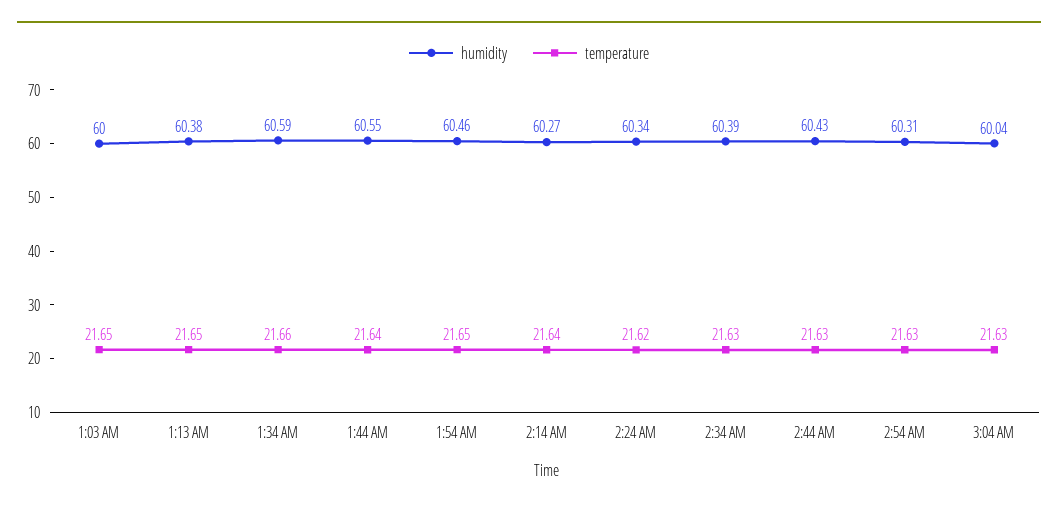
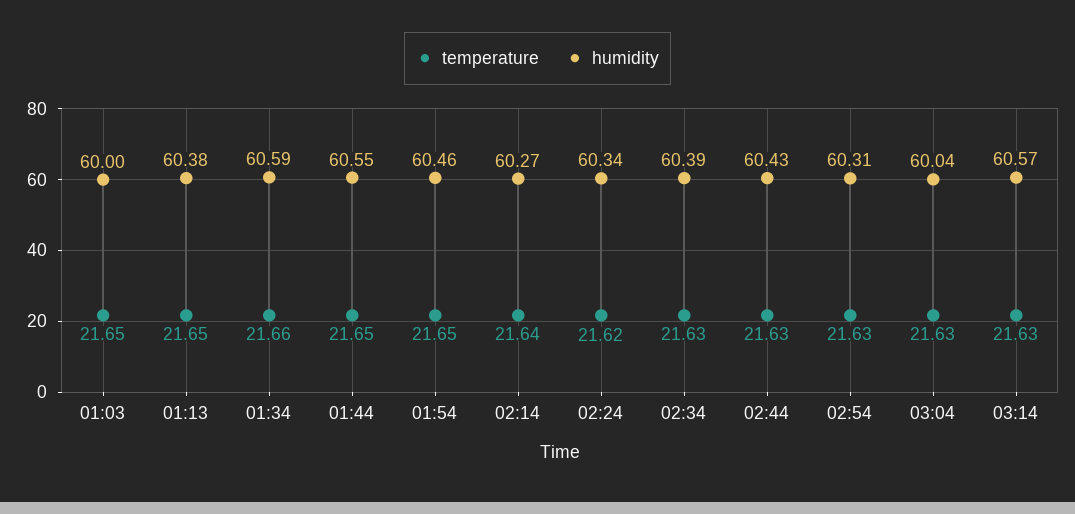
temperature, 1:44 AM: 21.64 -> 21.65
temperature, 03:14: none -> 21.63
humidity, 03:14: none -> 60.57

